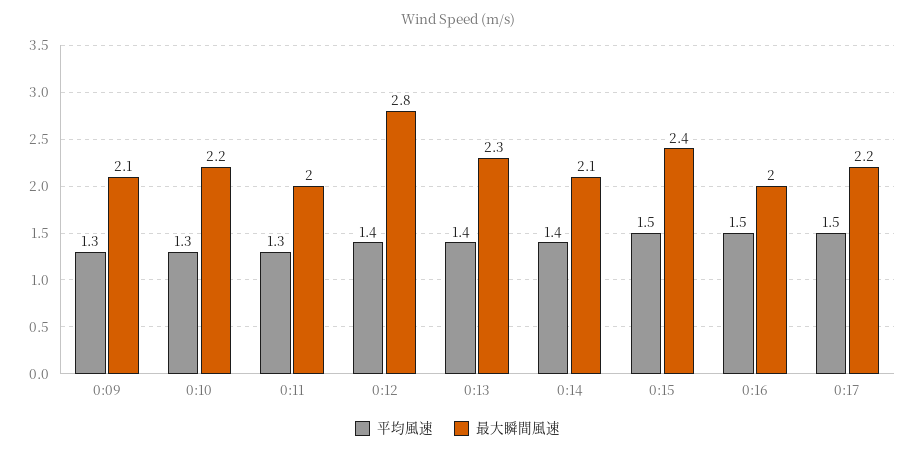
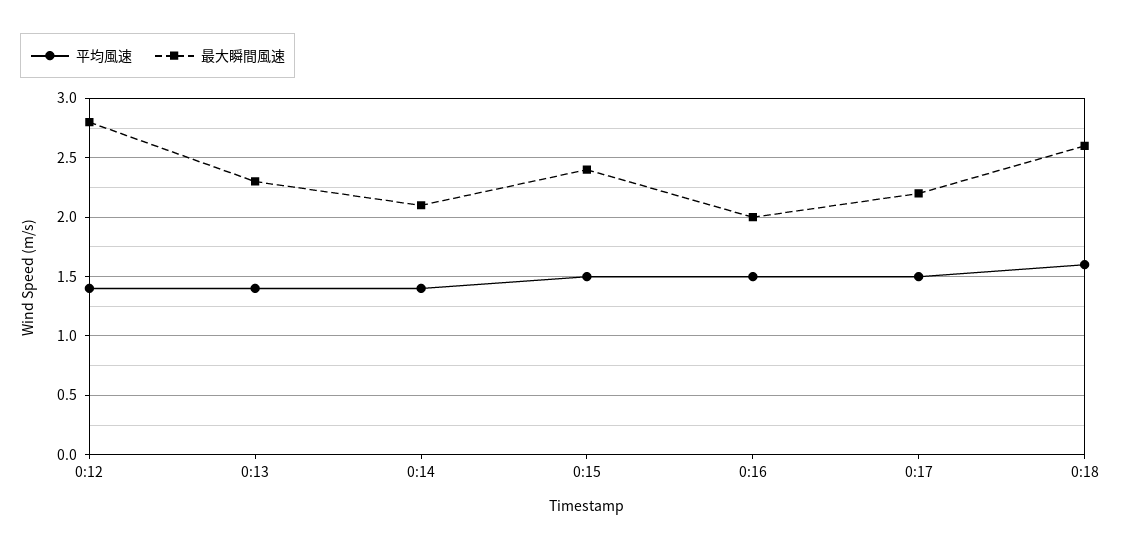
平均風速, 0:09: 1.3 -> none
最大瞬間風速, 0:09: 2.1 -> none
平均風速, 0:10: 1.3 -> none
最大瞬間風速, 0:10: 2.2 -> none
平均風速, 0:11: 1.3 -> none
最大瞬間風速, 0:11: 2 -> none
平均風速, 0:18: none -> 1.6
最大瞬間風速, 0:18: none -> 2.6

